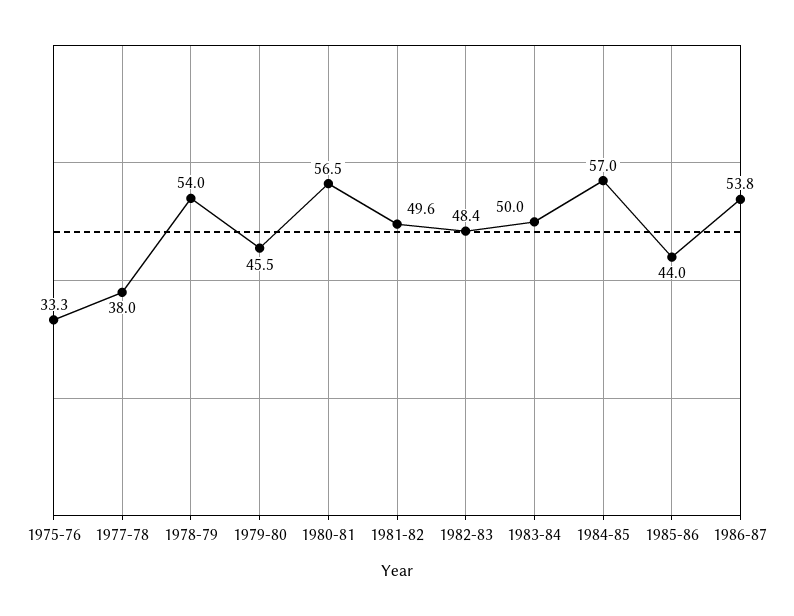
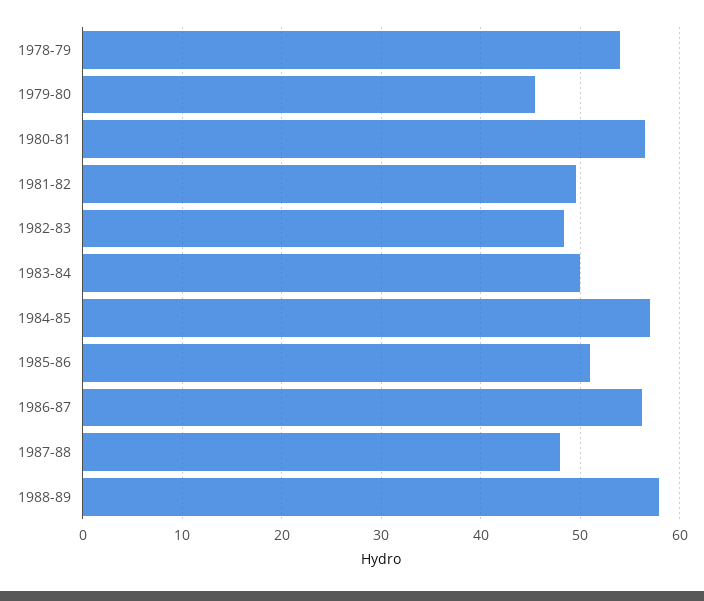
1975-76: 33.3 -> none
1977-78: 38 -> none
1985-86: 44 -> 51
1986-87: 53.8 -> 56
1987-88: none -> 48
1988-89: none -> 58

